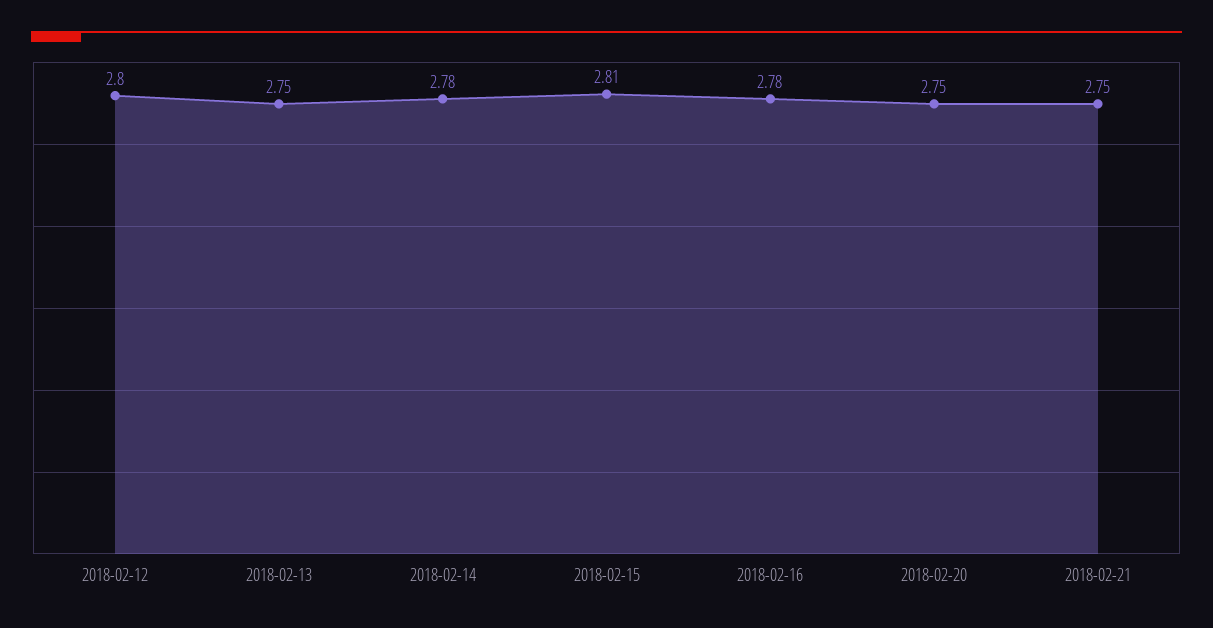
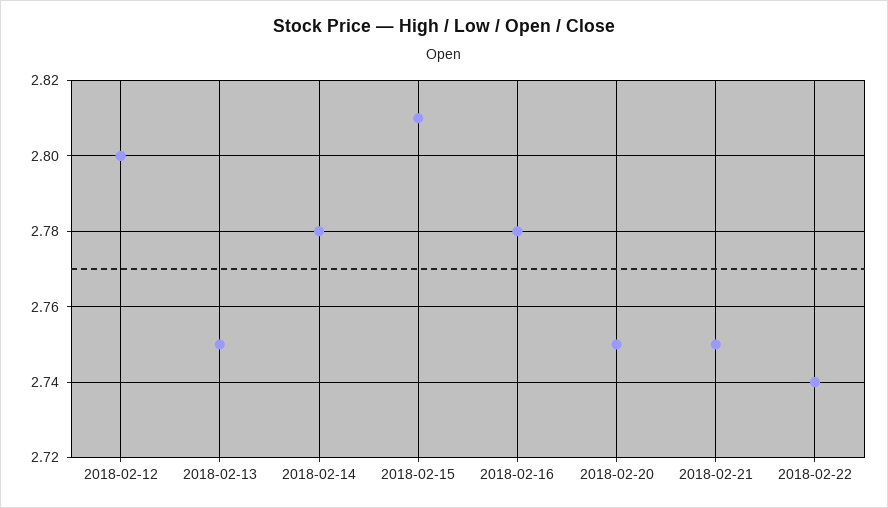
2018-02-22: none -> 2.74

